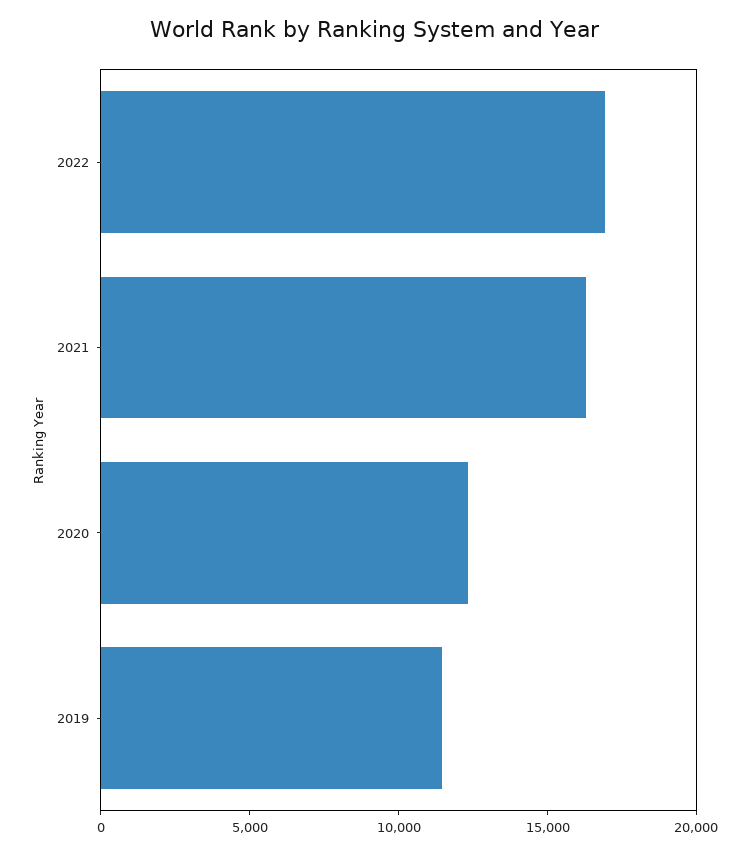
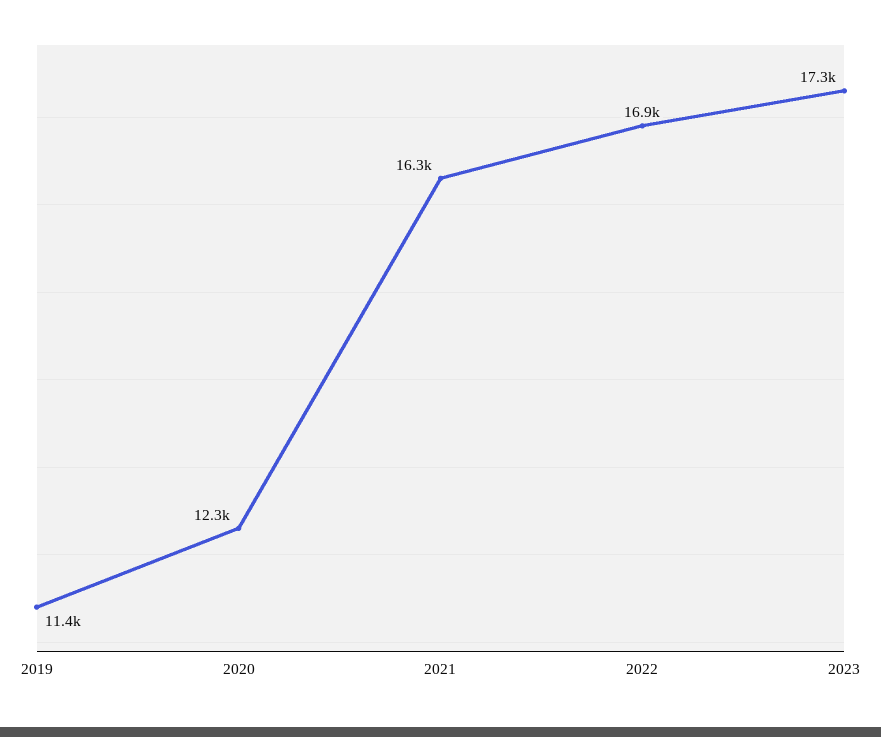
2023: none -> 17300

